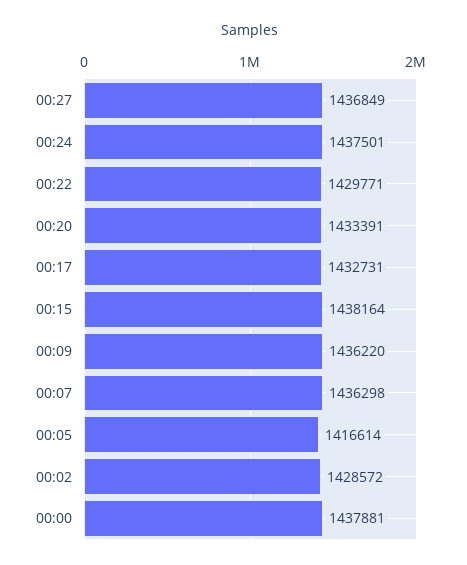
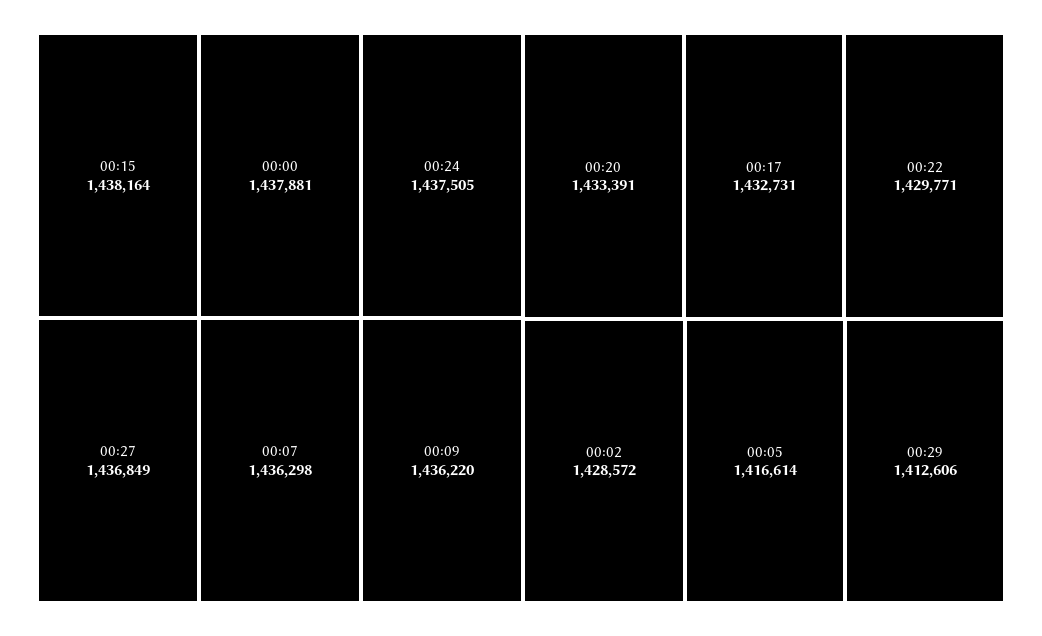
00:24: 1437501 -> 1437505
00:29: none -> 1412606

